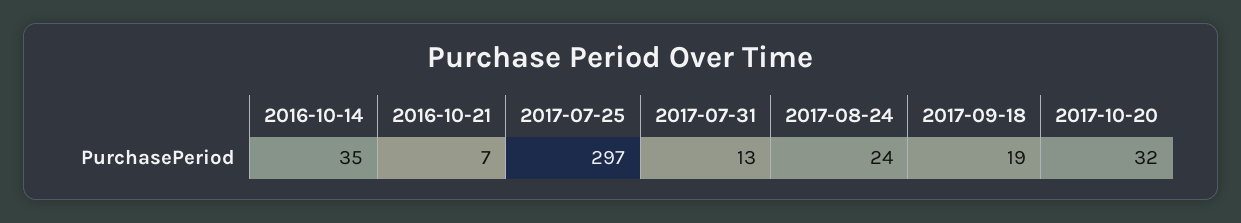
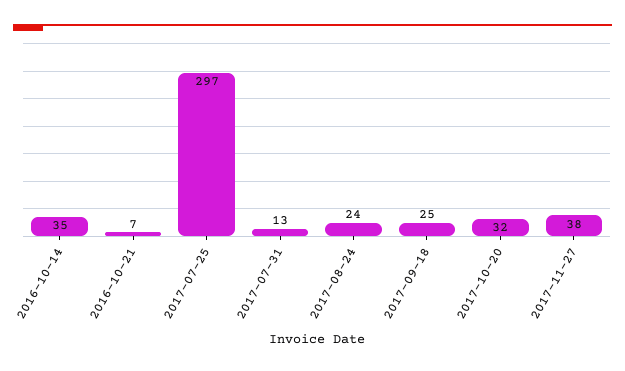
2017-09-18: 19 -> 25
2017-11-27: none -> 38

